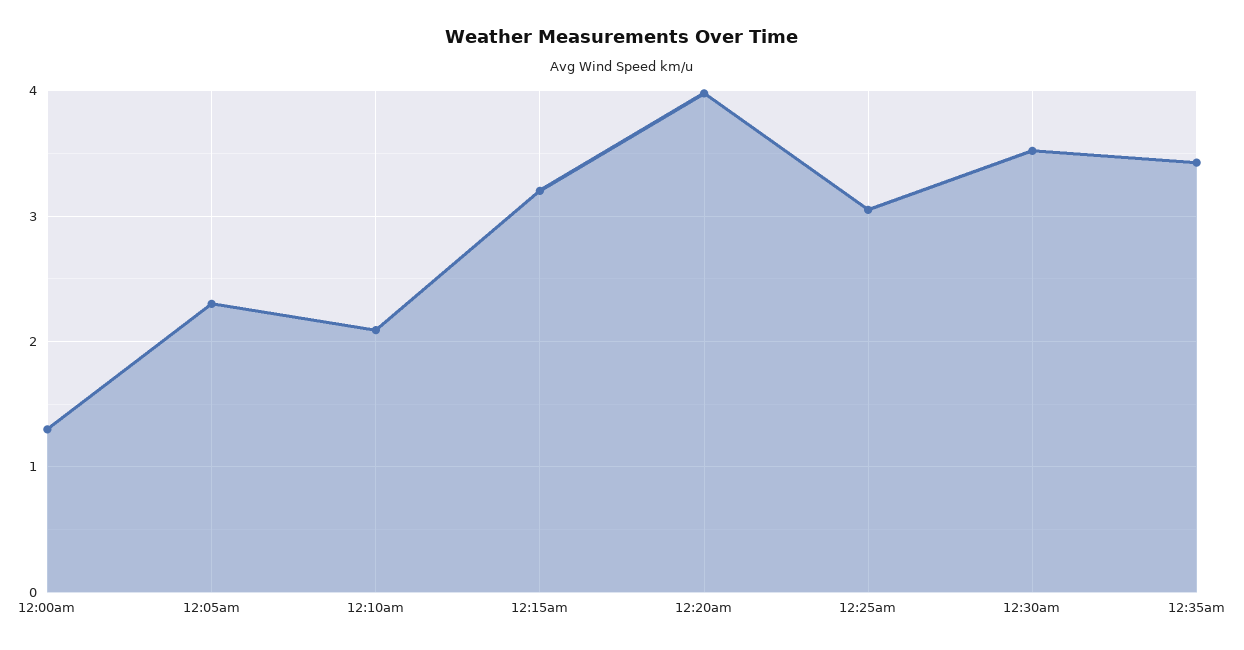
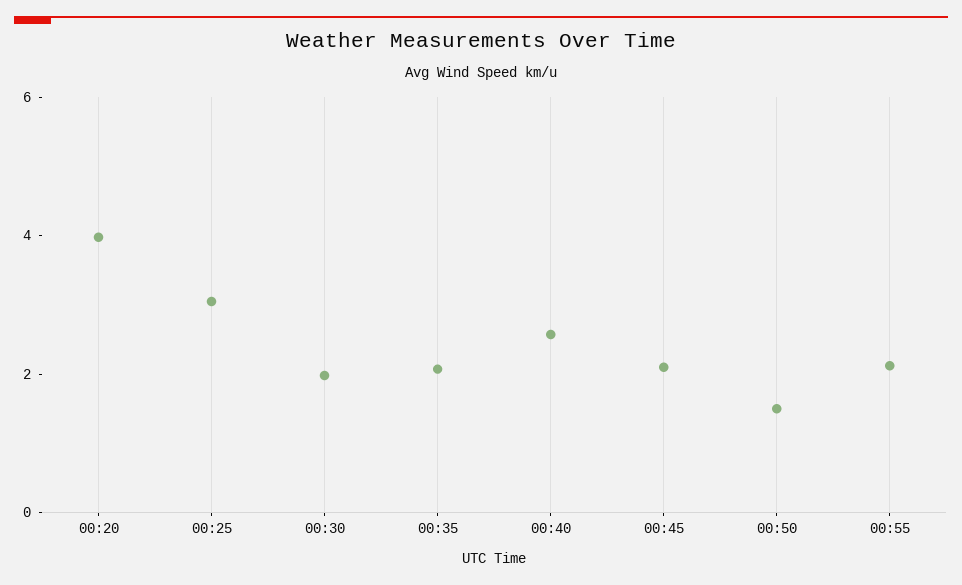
12:00am: 1.3 -> none
12:05am: 2.3 -> none
12:10am: 2.1 -> none
12:15am: 3.2 -> none
12:30am: 3.5 -> 2
12:35am: 3.4 -> 2
00:40: none -> 2.5
00:45: none -> 2
00:50: none -> 1.5
00:55: none -> 2

